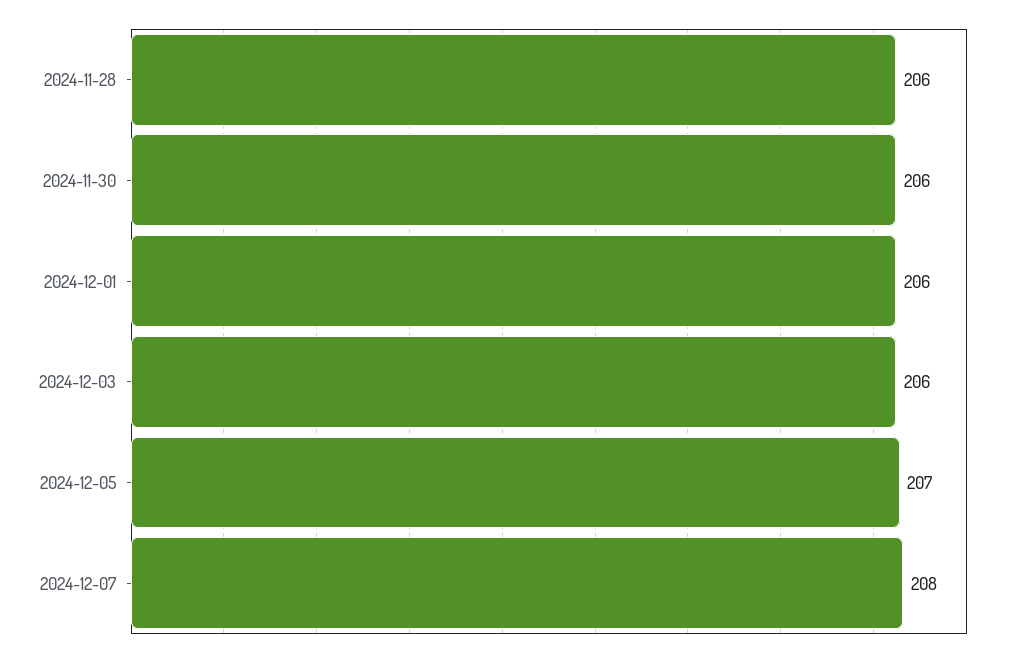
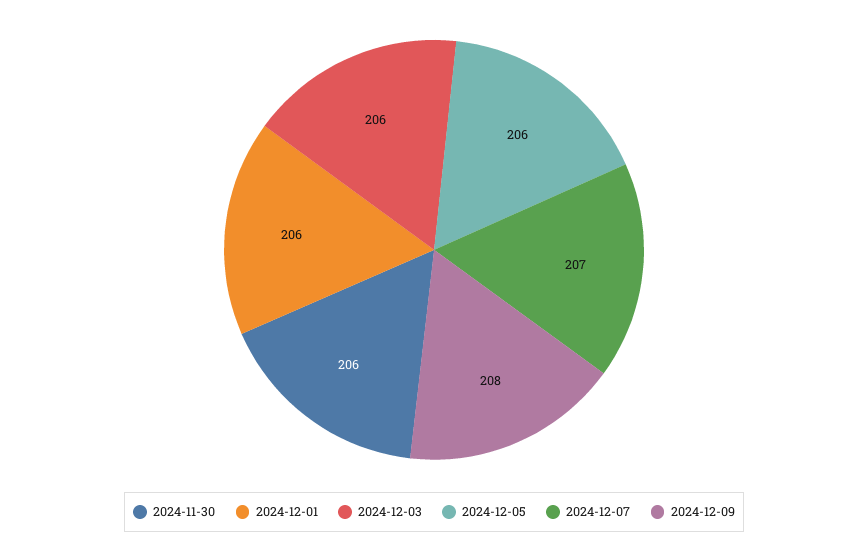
2024-11-28: 206 -> none
2024-12-05: 207 -> 206
2024-12-07: 208 -> 207
2024-12-09: none -> 208

